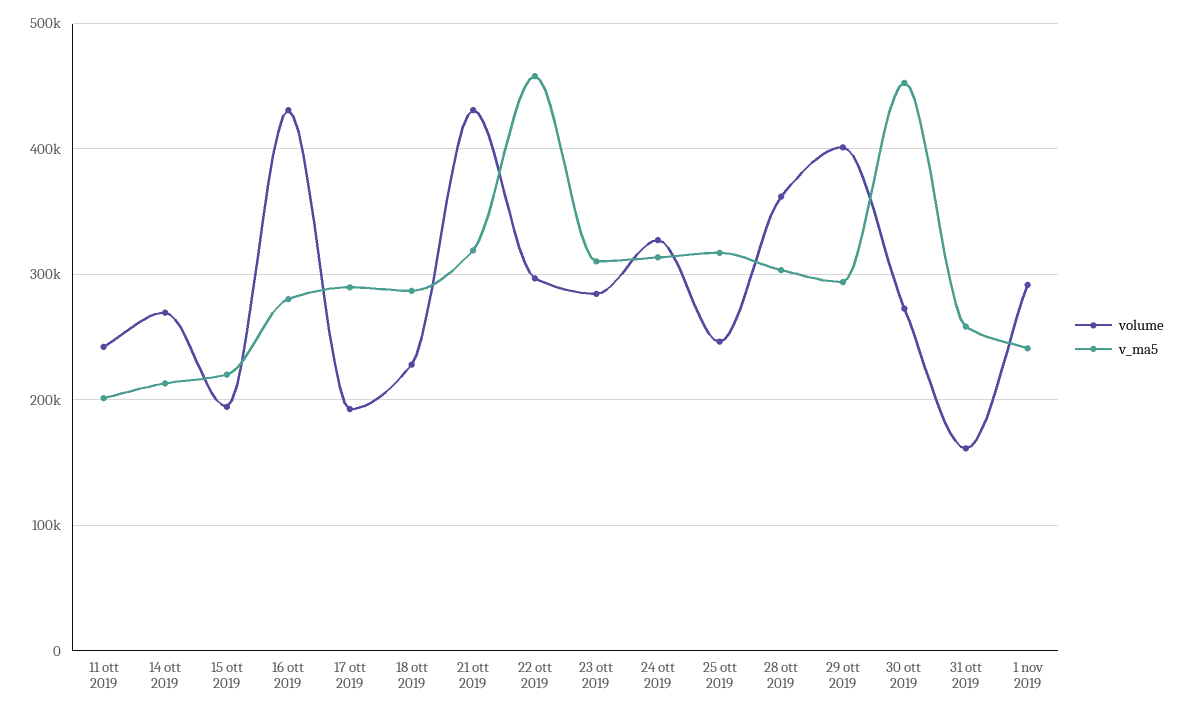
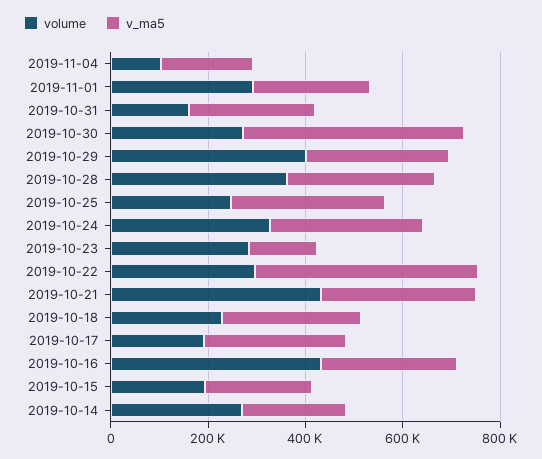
volume, 11 ott 2019: 240000 -> none
v_ma5, 11 ott 2019: 200000 -> none
v_ma5, 23 ott 2019: 310000 -> 150000
volume, 2019-11-04: none -> 100000
v_ma5, 2019-11-04: none -> 200000

